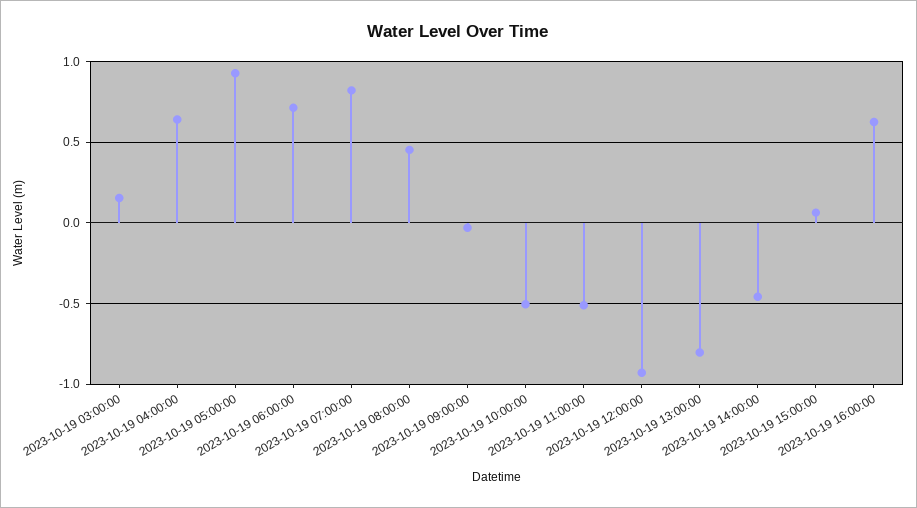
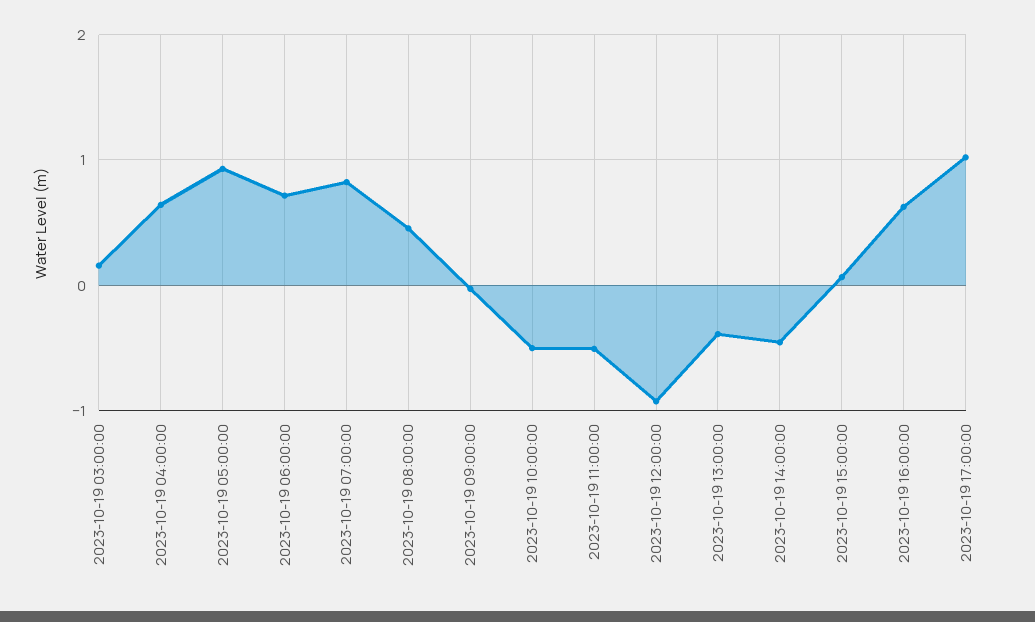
2023-10-19 13:00:00: -0.8 -> -0.4
2023-10-19 17:00:00: none -> 1

